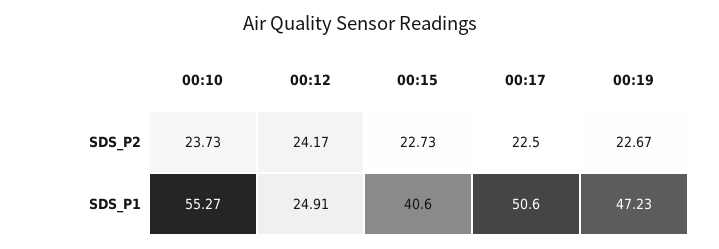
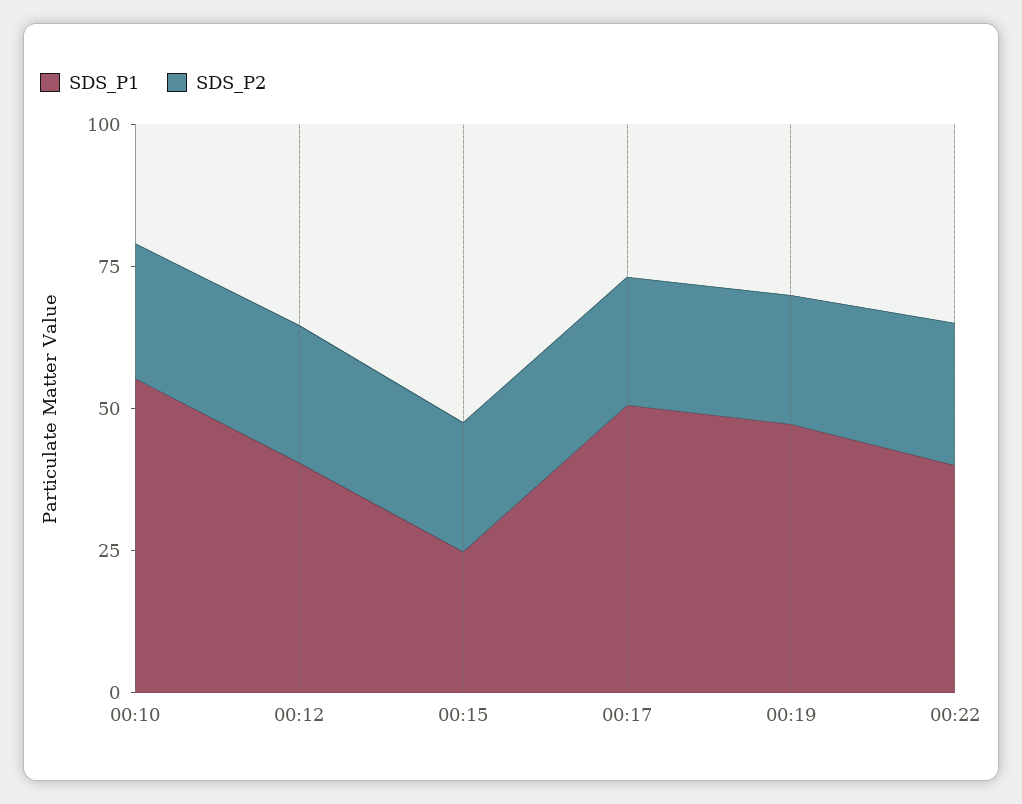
SDS_P1, 00:12: 24.91 -> 40
SDS_P1, 00:15: 40.6 -> 25
SDS_P1, 00:22: none -> 40
SDS_P2, 00:22: none -> 25

